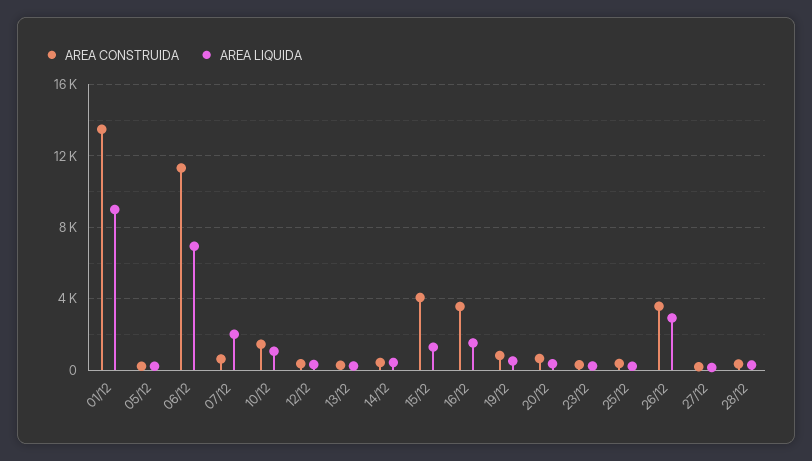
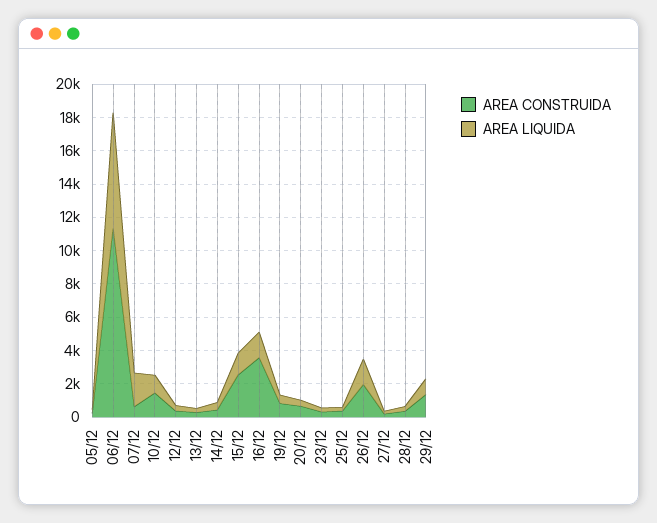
AREA CONSTRUIDA, 01/12: 13500 -> none
AREA LIQUIDA, 01/12: 9000 -> none
AREA CONSTRUIDA, 15/12: 4000 -> 2500
AREA CONSTRUIDA, 26/12: 3500 -> 2000
AREA LIQUIDA, 26/12: 3000 -> 1500
AREA CONSTRUIDA, 29/12: none -> 1500
AREA LIQUIDA, 29/12: none -> 1000

